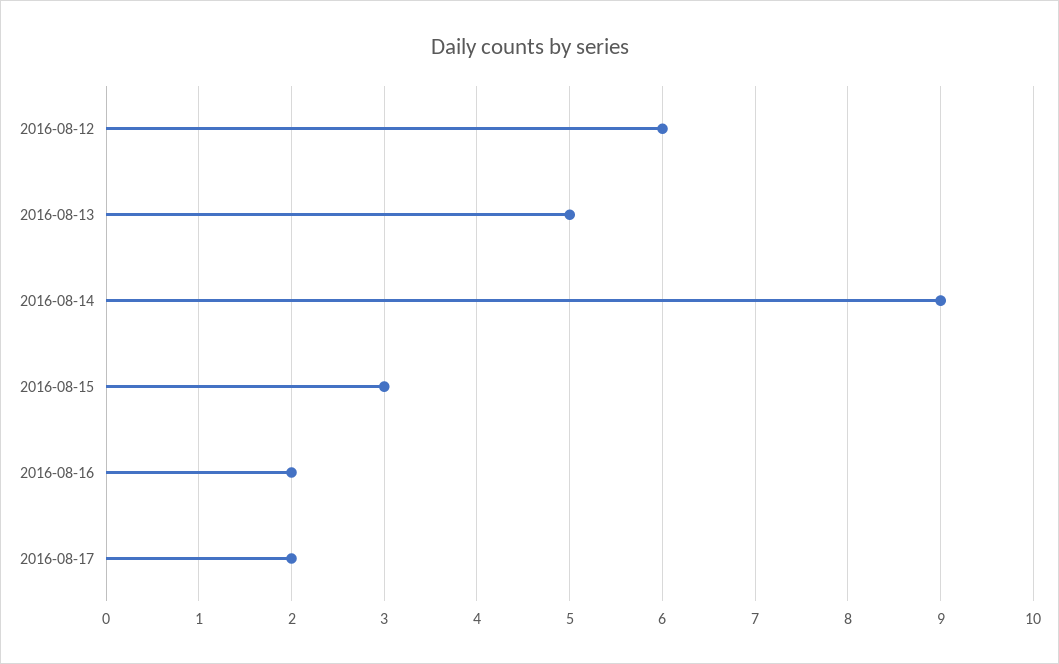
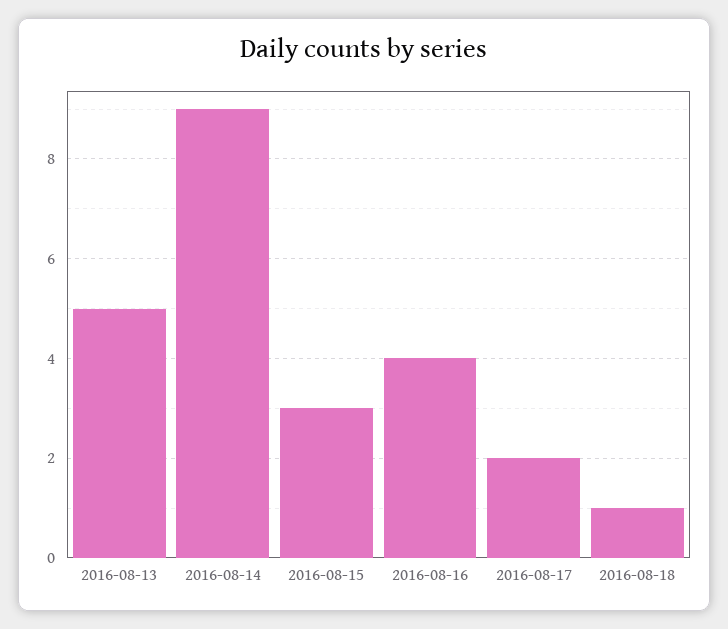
2016-08-12: 6 -> none
2016-08-16: 2 -> 4
2016-08-18: none -> 1

